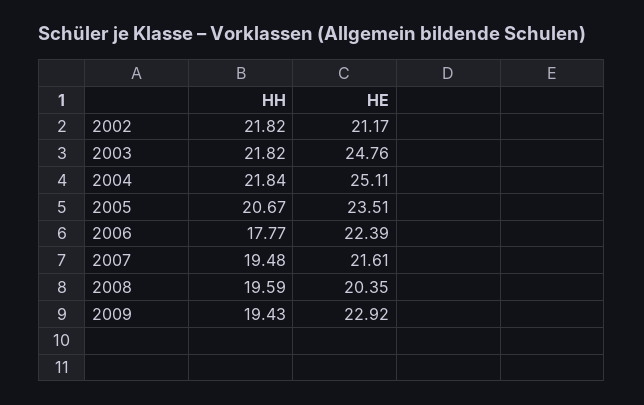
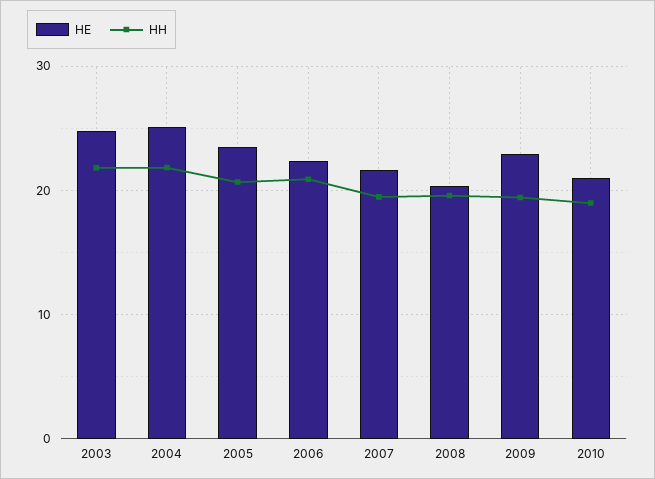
HH, 2002: 21.82 -> none
HE, 2002: 21.17 -> none
HH, 2006: 17.77 -> 21
HE, 2010: none -> 21
HH, 2010: none -> 19

